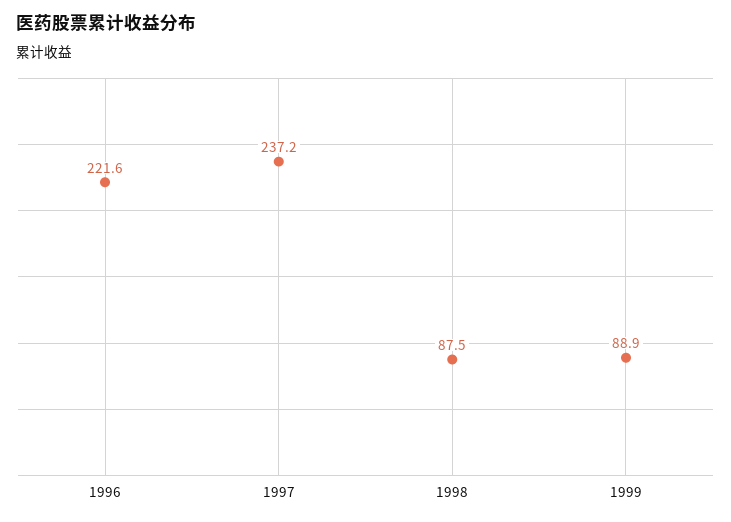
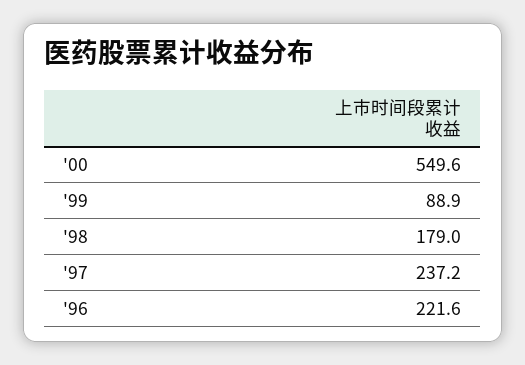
1998: 87.5 -> 179
'00: none -> 549.6

